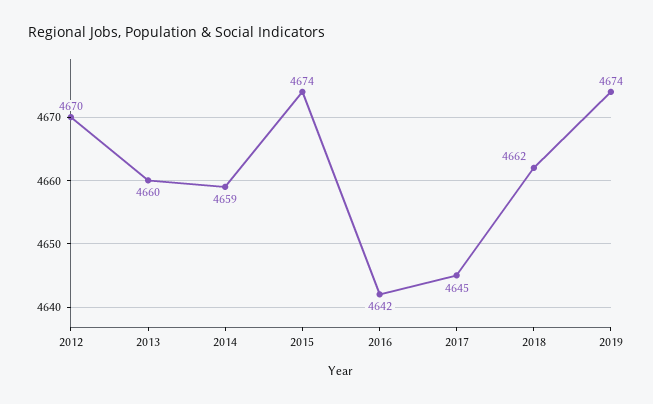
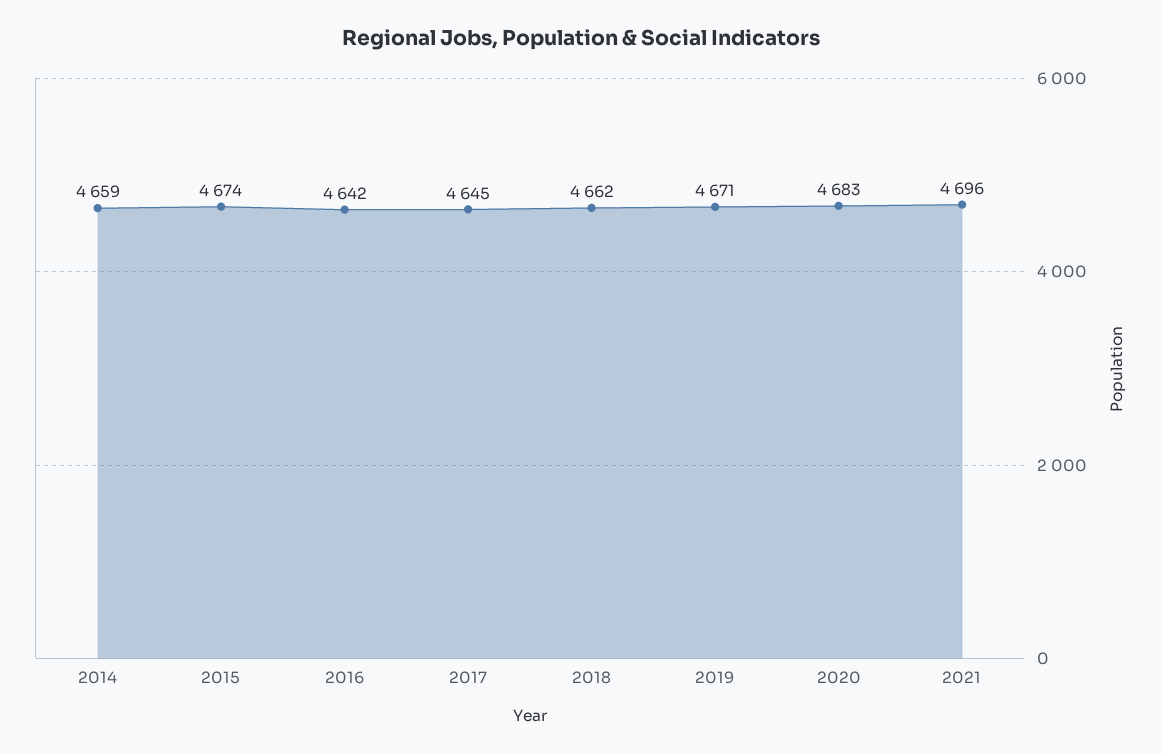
2012: 4670 -> none
2013: 4660 -> none
2019: 4674 -> 4671
2020: none -> 4683
2021: none -> 4696

